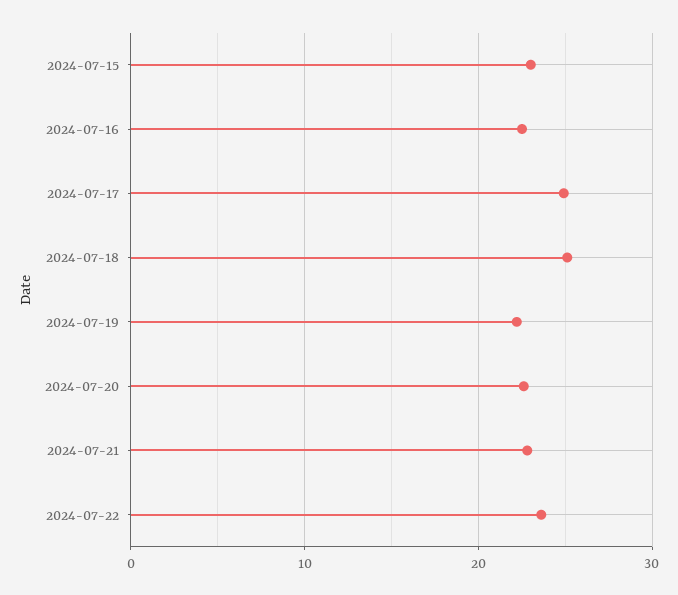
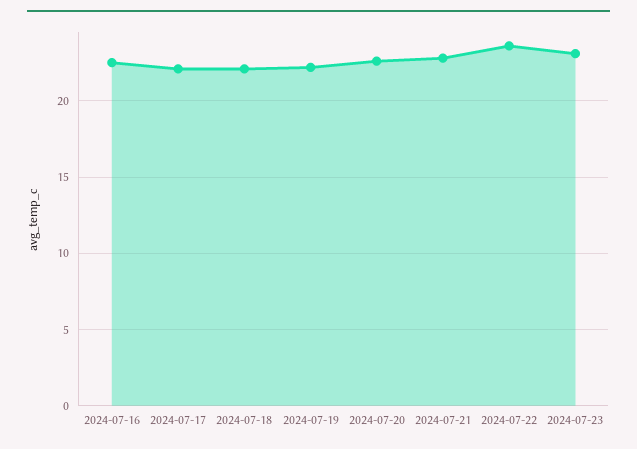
2024-07-15: 23 -> none
2024-07-17: 25 -> 22
2024-07-18: 25 -> 22
2024-07-23: none -> 23

